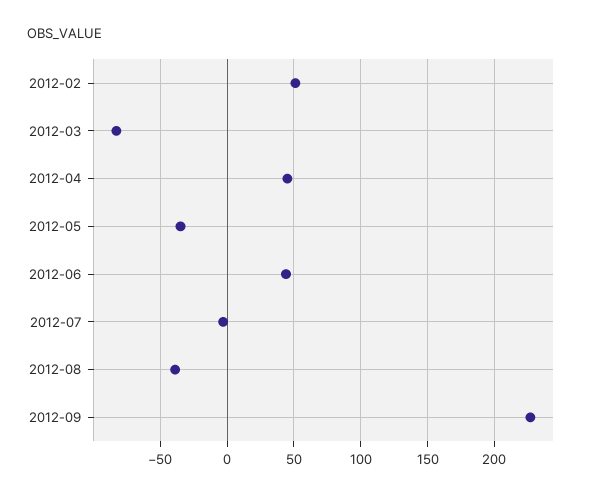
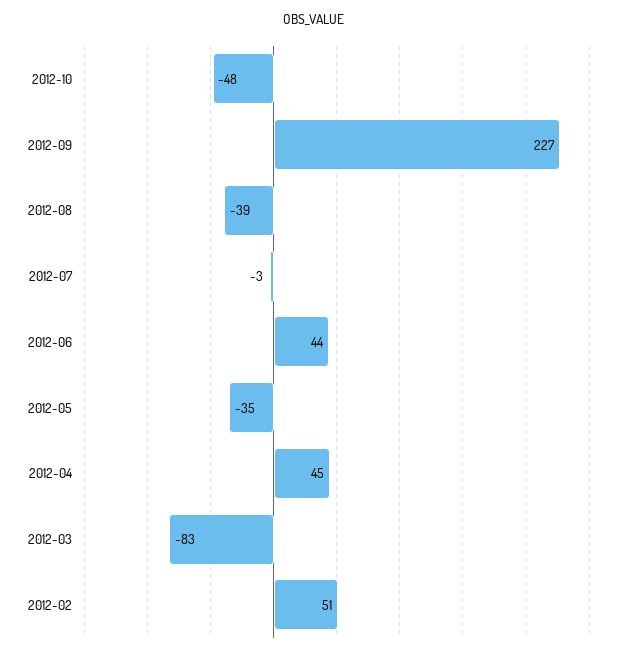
2012-10: none -> -48

